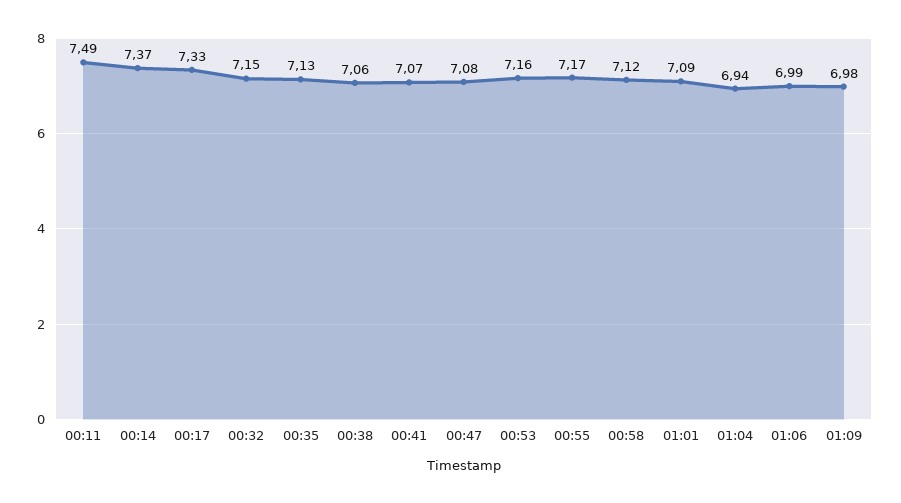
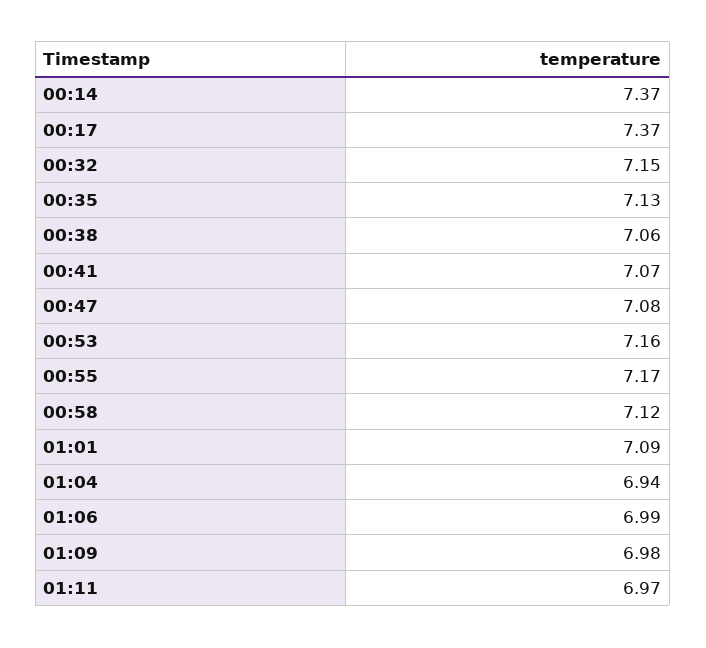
00:11: 7.49 -> none
00:17: 7.33 -> 7.37
01:11: none -> 6.97

